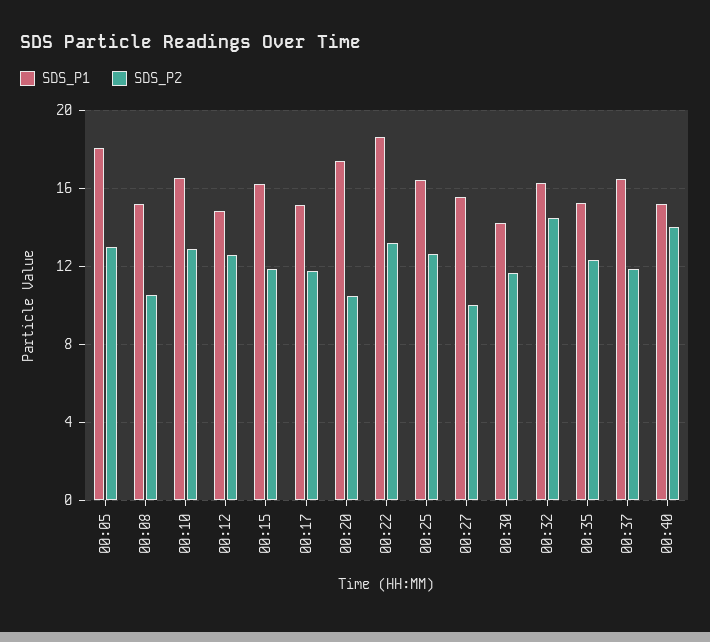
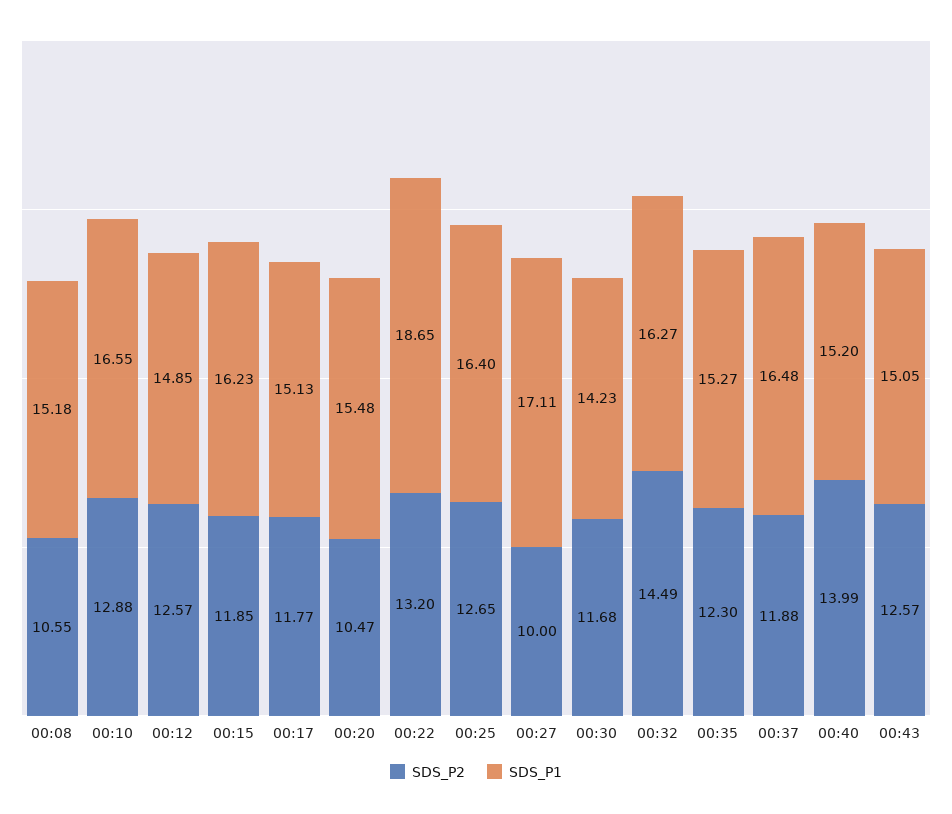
SDS_P1, 00:05: 18 -> none
SDS_P2, 00:05: 13 -> none
SDS_P1, 00:20: 17.5 -> 15.48
SDS_P1, 00:27: 15.5 -> 17.11
SDS_P2, 00:43: none -> 12.57
SDS_P1, 00:43: none -> 15.05

